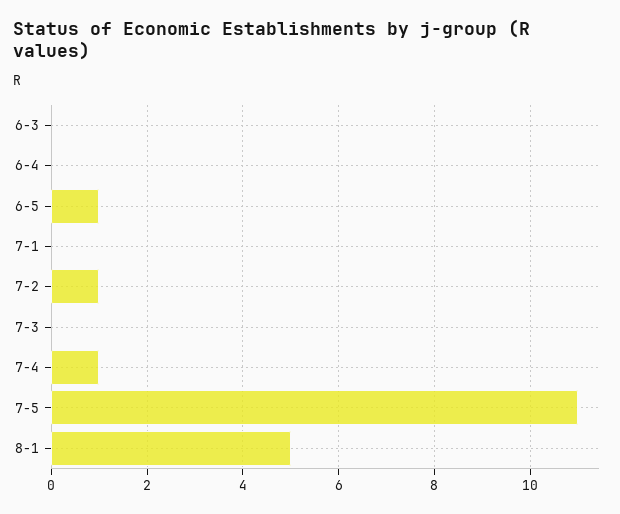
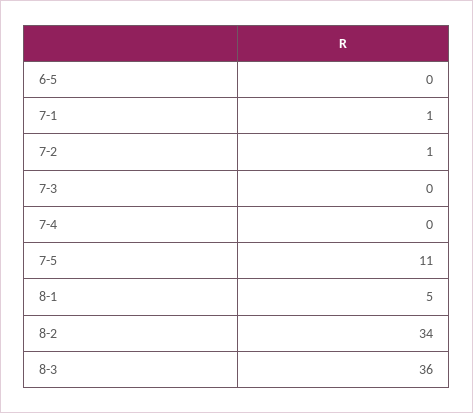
6-3: 0 -> none
6-4: 0 -> none
6-5: 1 -> 0
7-1: 0 -> 1
7-4: 1 -> 0
8-2: none -> 34
8-3: none -> 36

